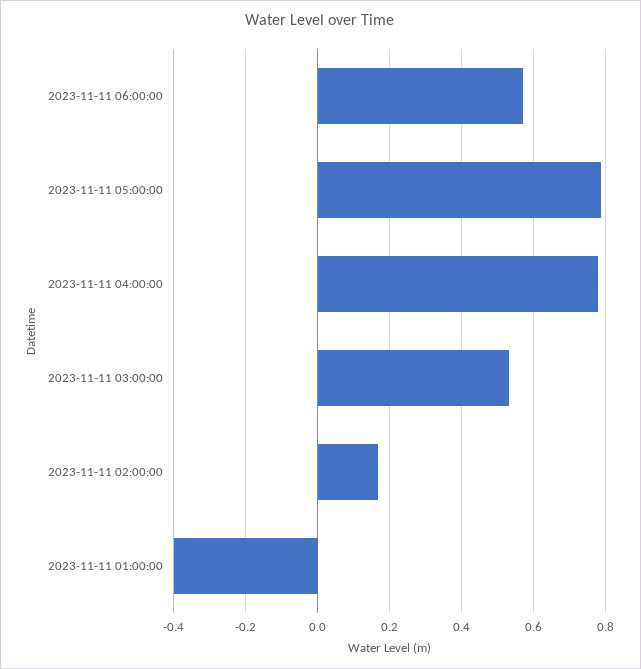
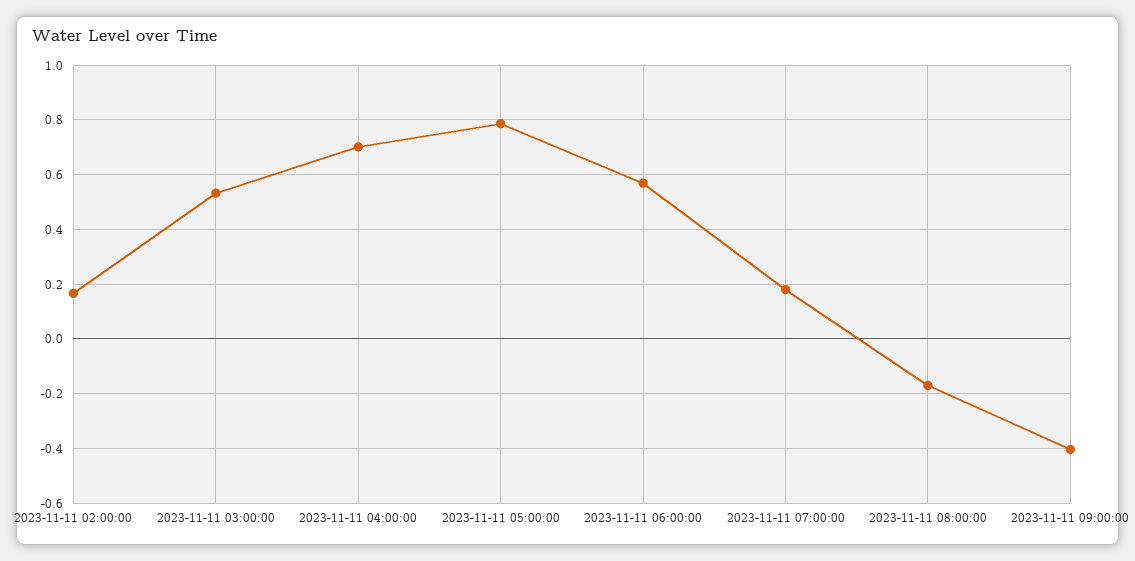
2023-11-11 04:00:00: 0.78 -> 0.7
2023-11-11 01:00:00: -0.4 -> none
2023-11-11 07:00:00: none -> 0.175
2023-11-11 08:00:00: none -> -0.175
2023-11-11 09:00:00: none -> -0.4

